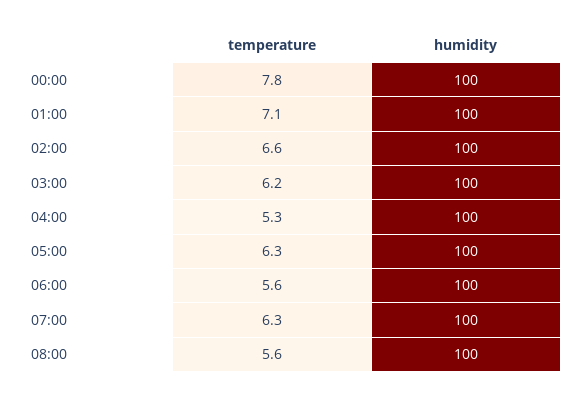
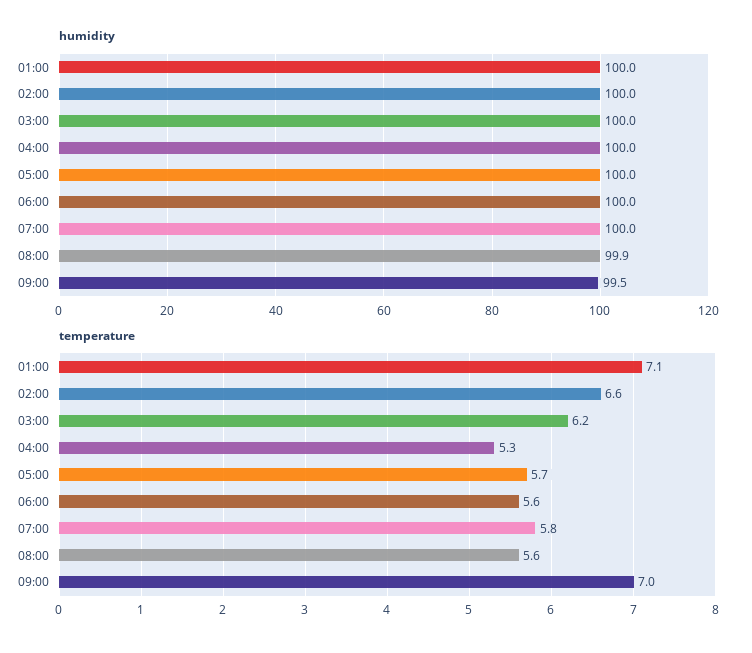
temperature, 00:00: 7.8 -> none
humidity, 00:00: 100 -> none
temperature, 05:00: 6.3 -> 5.7
temperature, 07:00: 6.3 -> 5.8
humidity, 08:00: 100 -> 99.9
humidity, 09:00: none -> 99.5
temperature, 09:00: none -> 7

